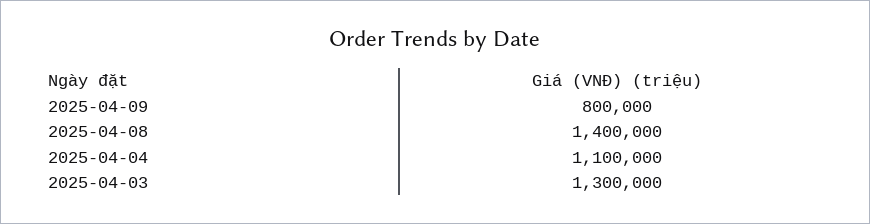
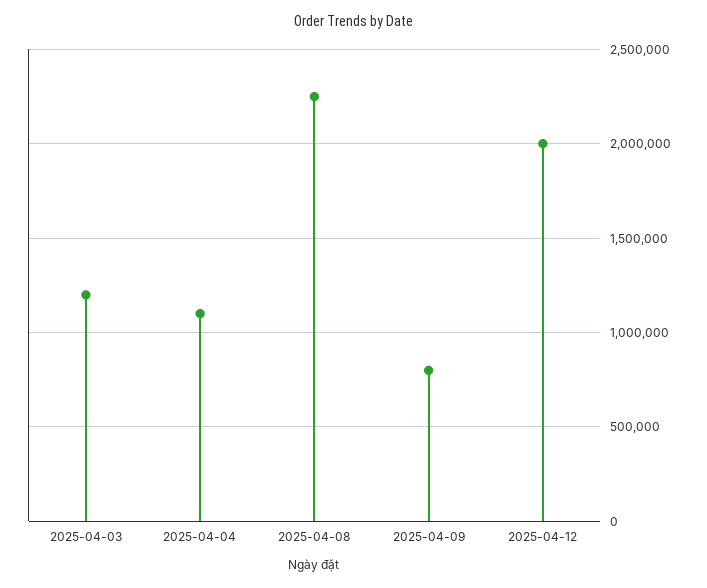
2025-04-08: 1400000 -> 2250000
2025-04-03: 1300000 -> 1200000
2025-04-12: none -> 2000000

